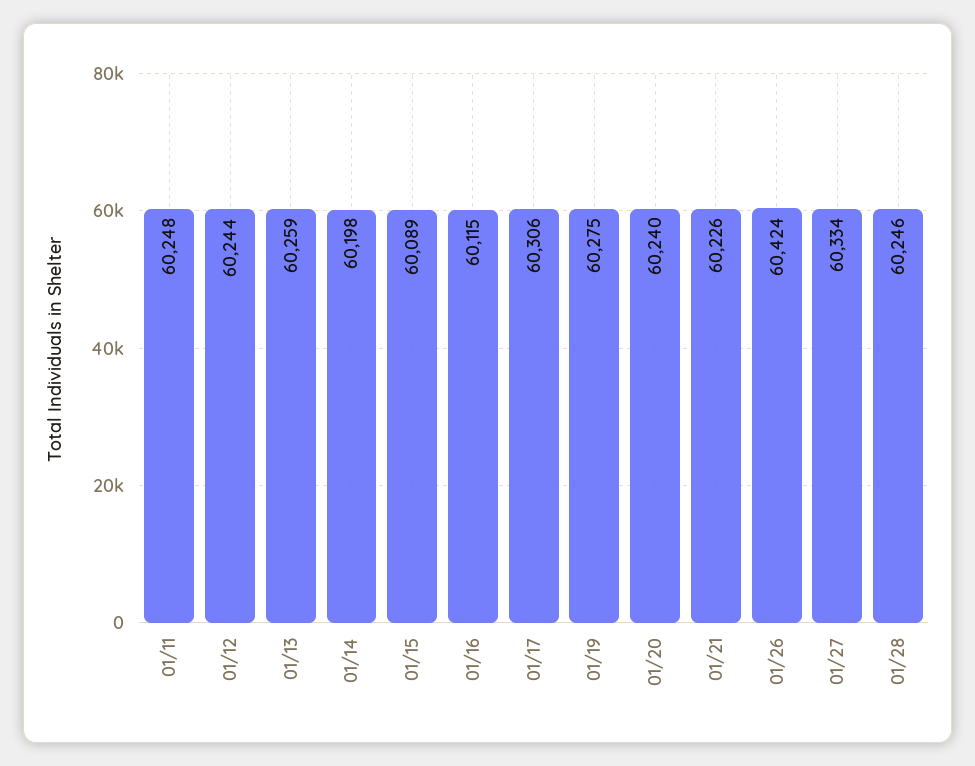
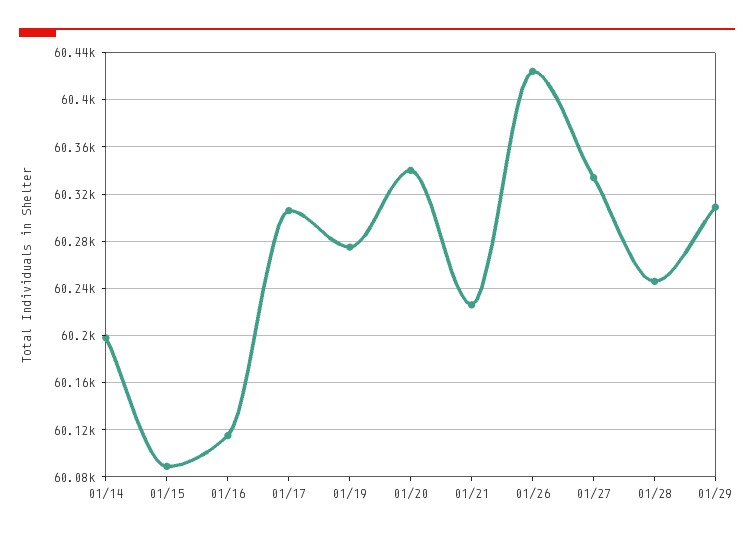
01/11: 60248 -> none
01/12: 60244 -> none
01/13: 60259 -> none
01/20: 60240 -> 60340
01/29: none -> 60310

